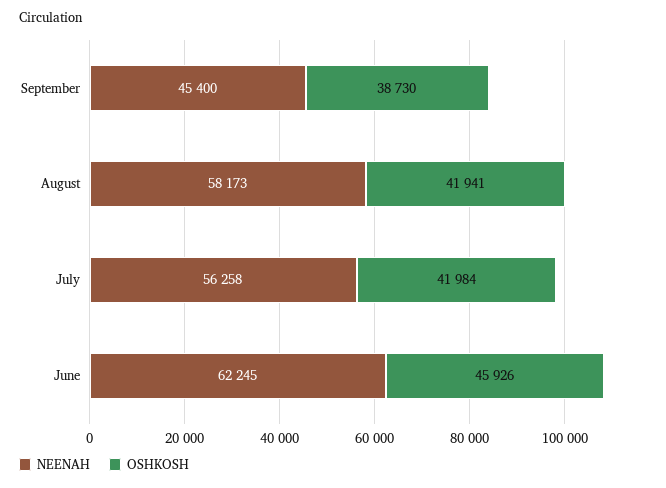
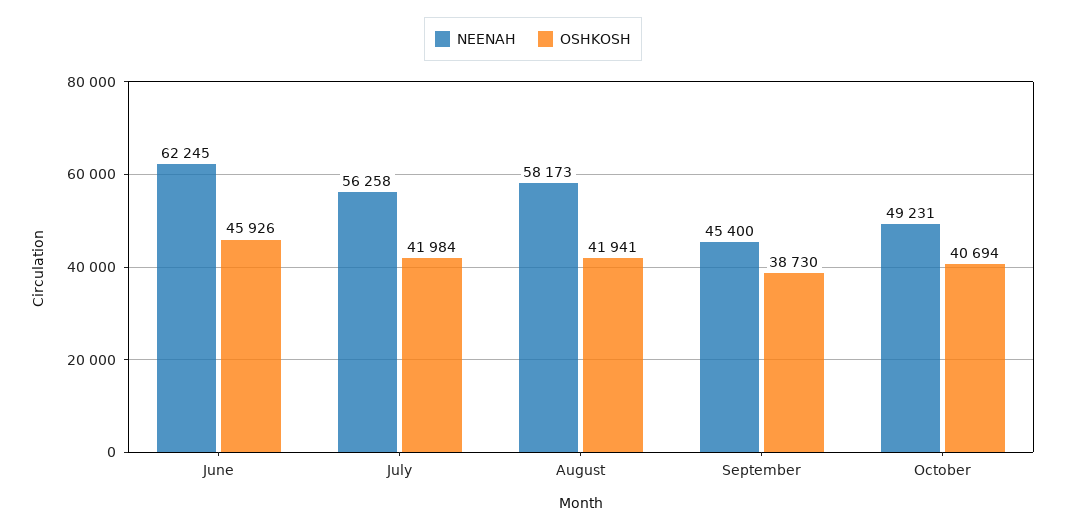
NEENAH, October: none -> 49231
OSHKOSH, October: none -> 40694

